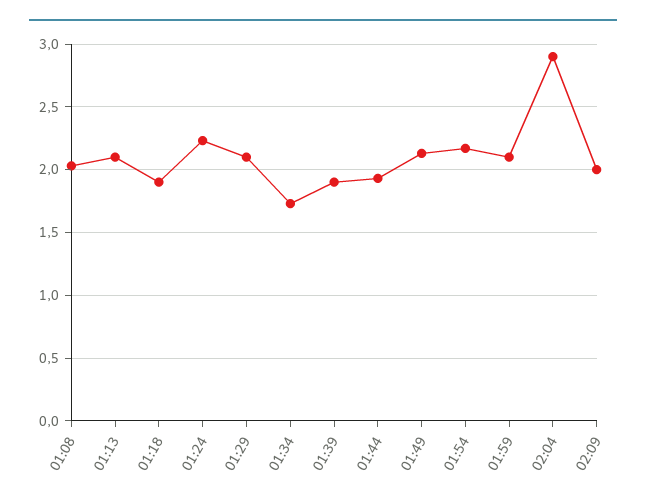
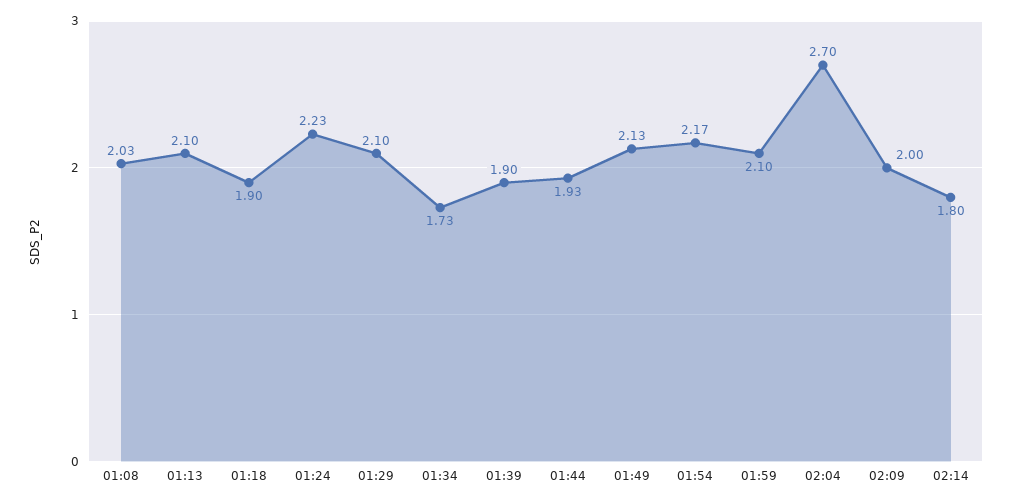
02:04: 2.9 -> 2.7
02:14: none -> 1.8

